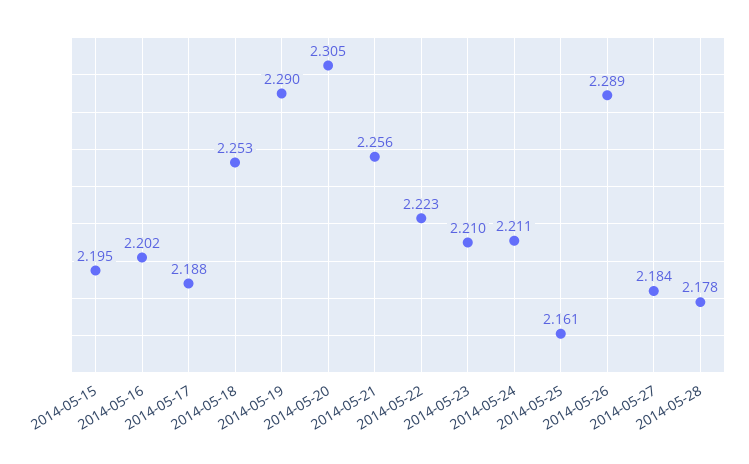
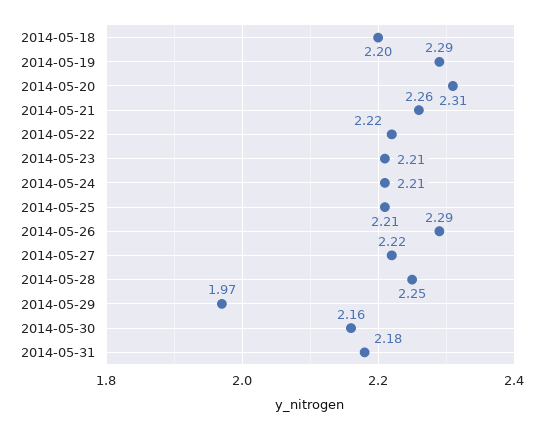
2014-05-15: 2.195 -> none
2014-05-16: 2.202 -> none
2014-05-17: 2.188 -> none
2014-05-18: 2.253 -> 2.2
2014-05-25: 2.161 -> 2.21
2014-05-27: 2.184 -> 2.22
2014-05-28: 2.178 -> 2.25
2014-05-29: none -> 1.97
2014-05-30: none -> 2.16
2014-05-31: none -> 2.18

